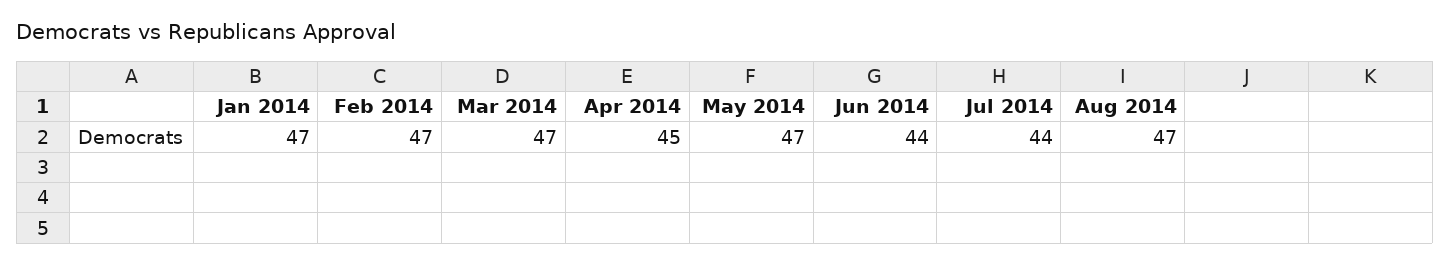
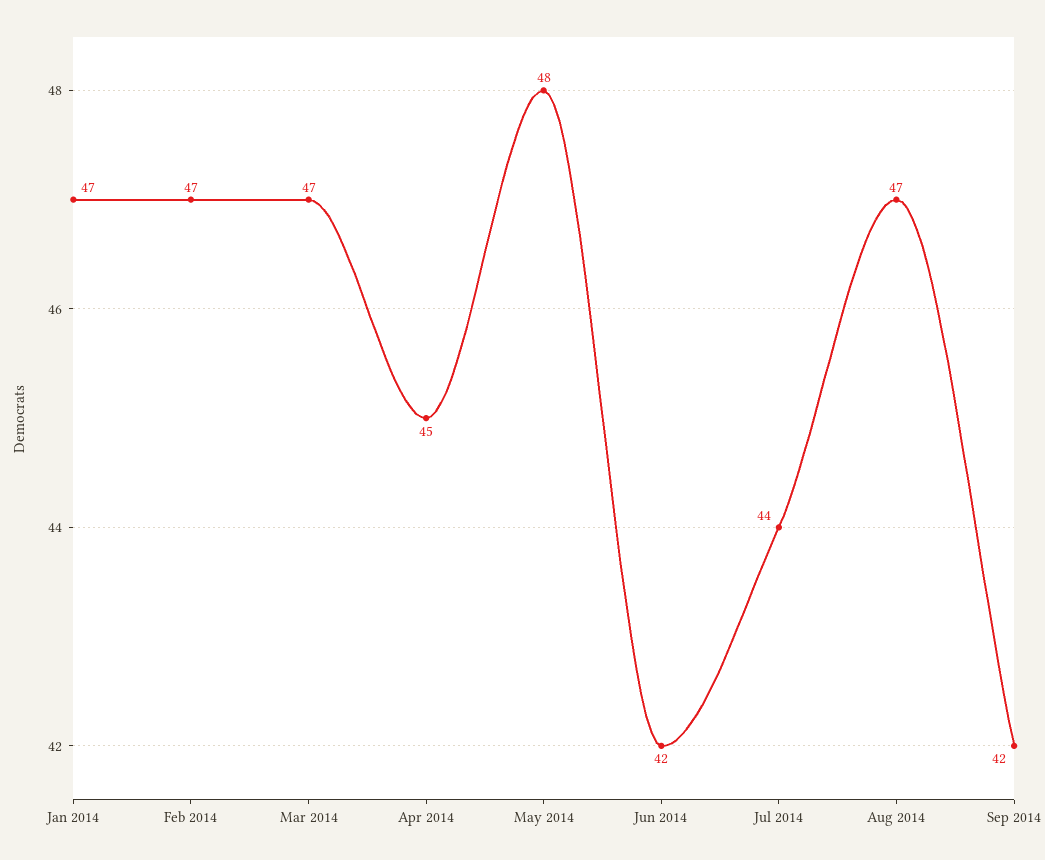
May 2014: 47 -> 48
Jun 2014: 44 -> 42
Sep 2014: none -> 42

